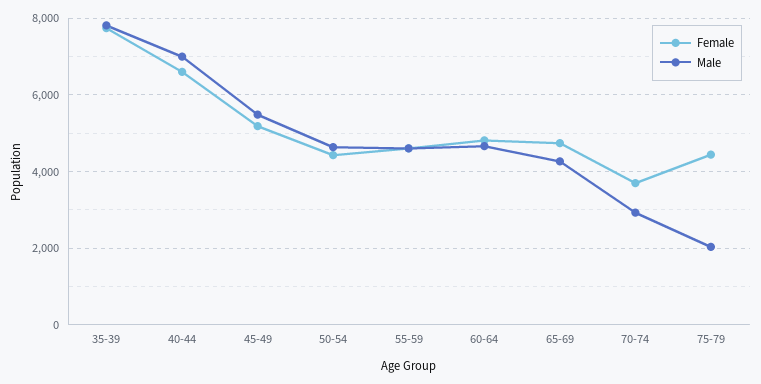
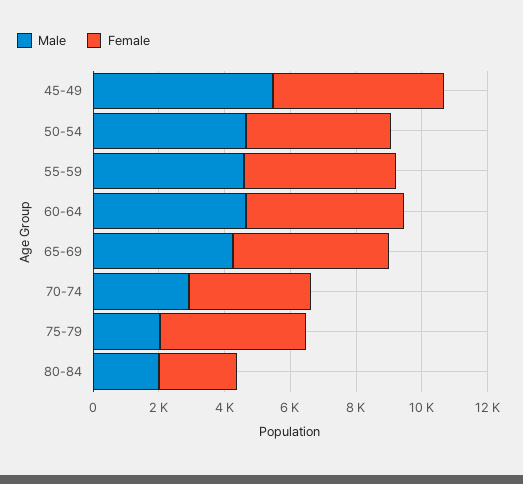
Female, 35-39: 7800 -> none
Male, 35-39: 7800 -> none
Female, 40-44: 6600 -> none
Male, 40-44: 7000 -> none
Male, 80-84: none -> 2000
Female, 80-84: none -> 2500

